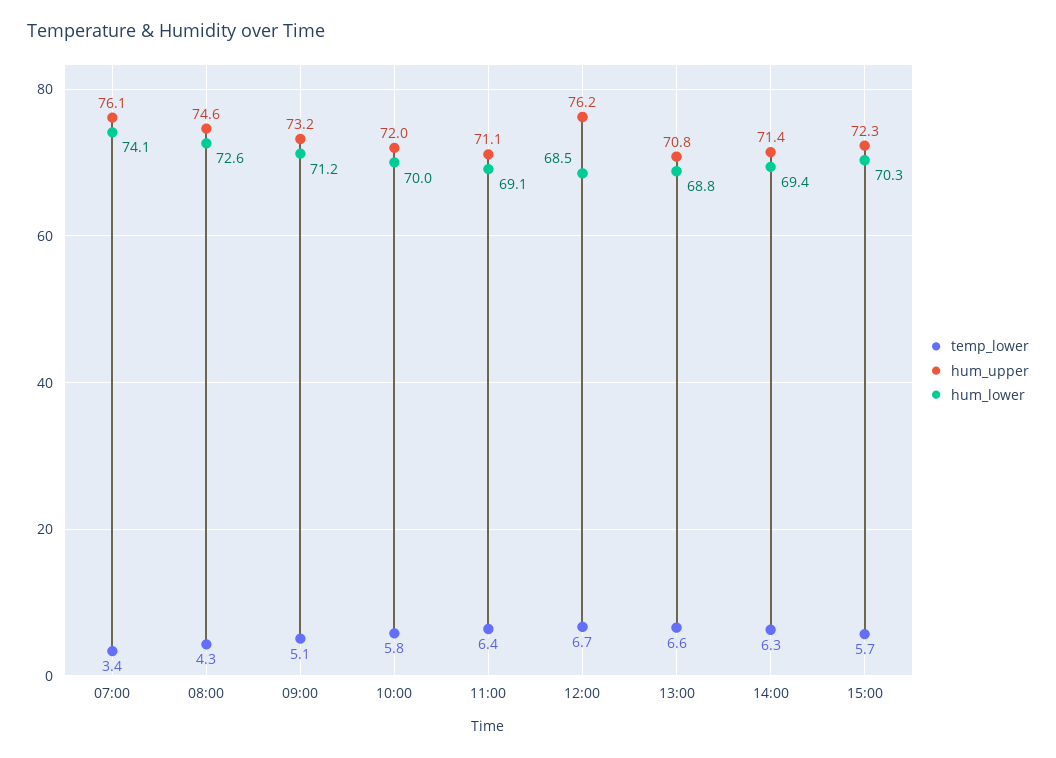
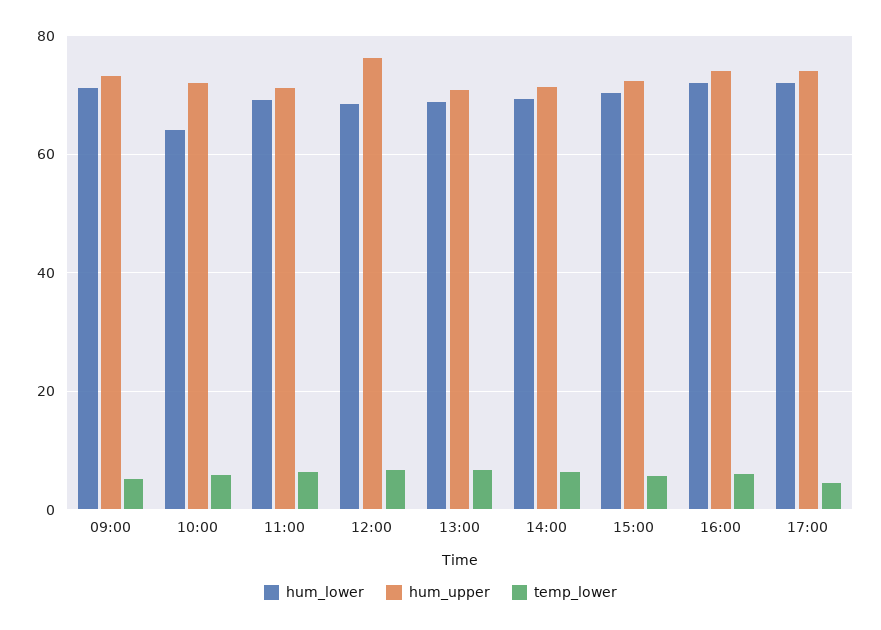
temp_lower, 07:00: 3.4 -> none
hum_upper, 07:00: 76.1 -> none
hum_lower, 07:00: 74.1 -> none
temp_lower, 08:00: 4.3 -> none
hum_upper, 08:00: 74.6 -> none
hum_lower, 08:00: 72.6 -> none
hum_lower, 10:00: 70 -> 64
hum_lower, 16:00: none -> 72
hum_upper, 16:00: none -> 74
temp_lower, 16:00: none -> 6
hum_lower, 17:00: none -> 72
hum_upper, 17:00: none -> 74
temp_lower, 17:00: none -> 4

